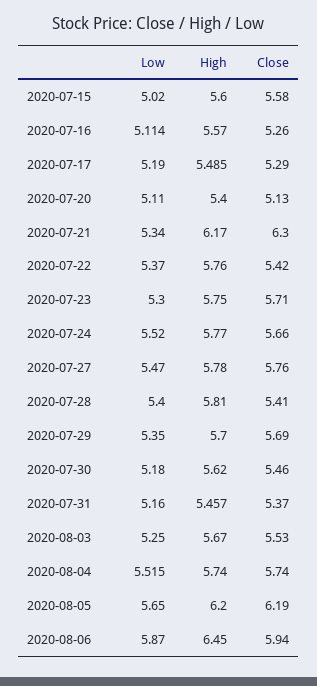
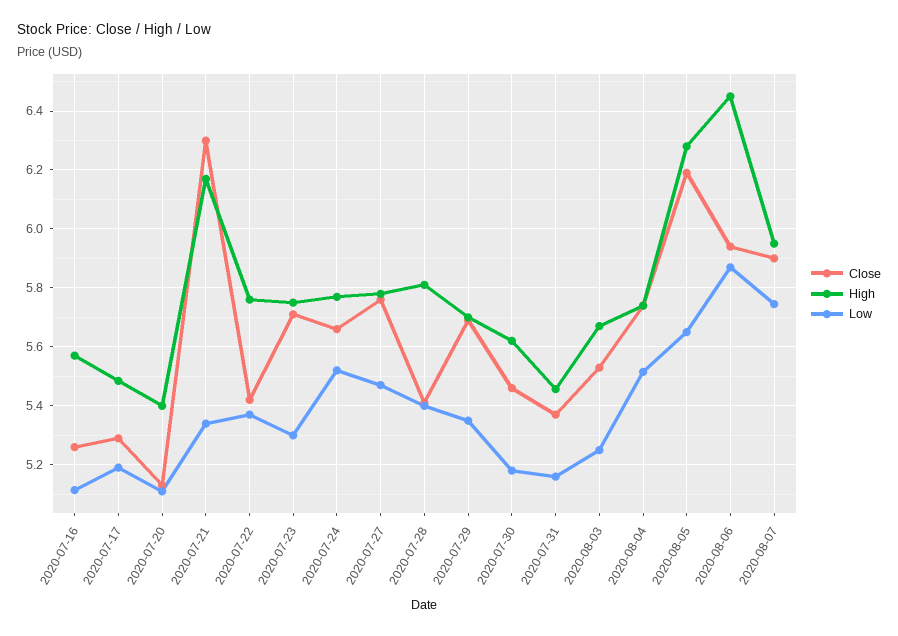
Low, 2020-07-15: 5.02 -> none
High, 2020-07-15: 5.6 -> none
Close, 2020-07-15: 5.58 -> none
High, 2020-08-05: 6.2 -> 6.275
Close, 2020-08-07: none -> 5.9
High, 2020-08-07: none -> 5.95
Low, 2020-08-07: none -> 5.75

